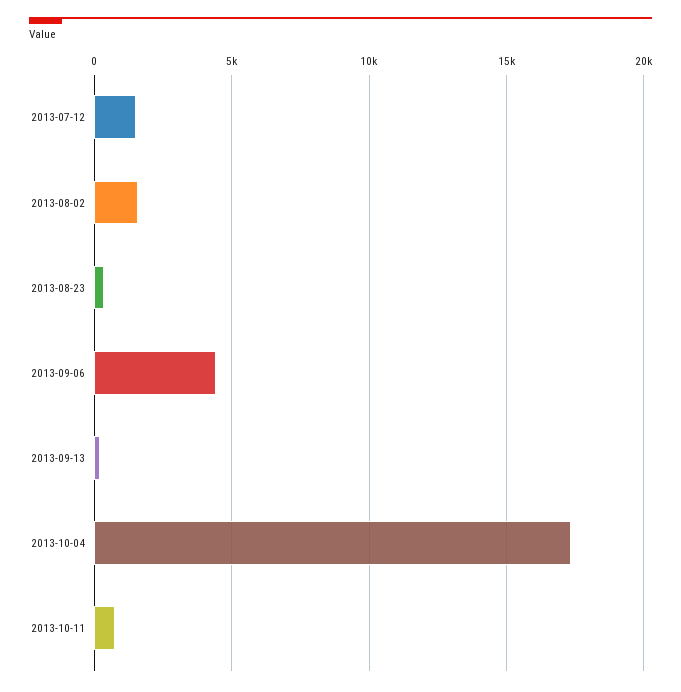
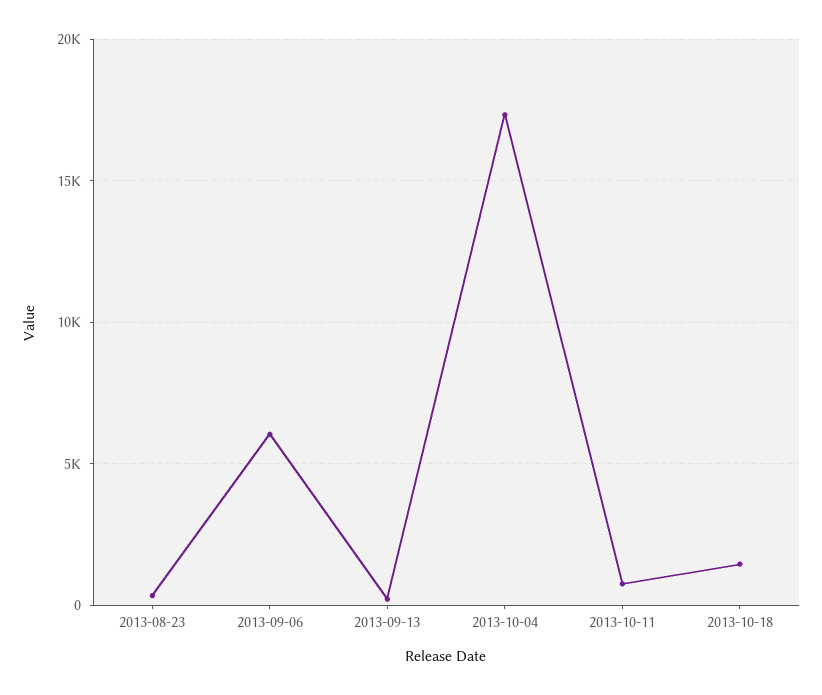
2013-07-12: 1500 -> none
2013-08-02: 1500 -> none
2013-09-06: 4500 -> 6000
2013-10-18: none -> 1500

